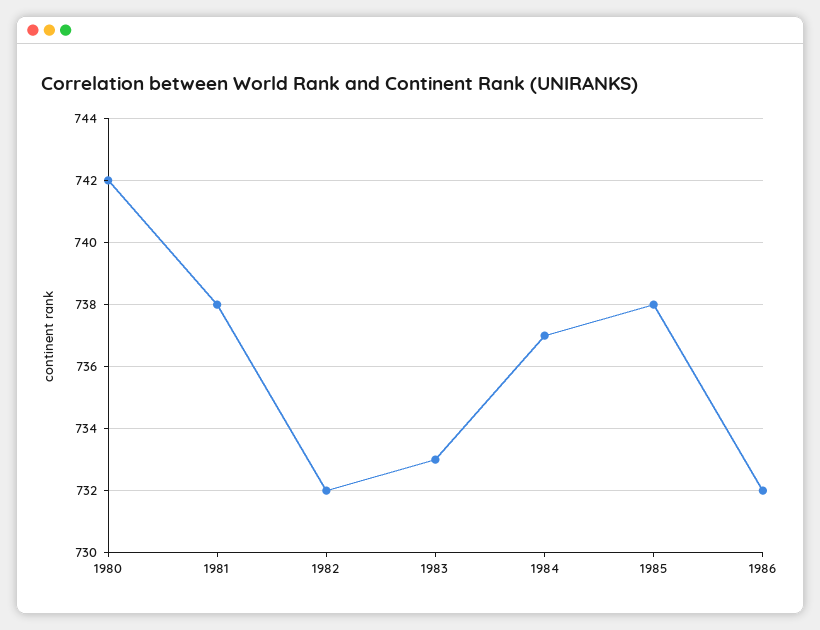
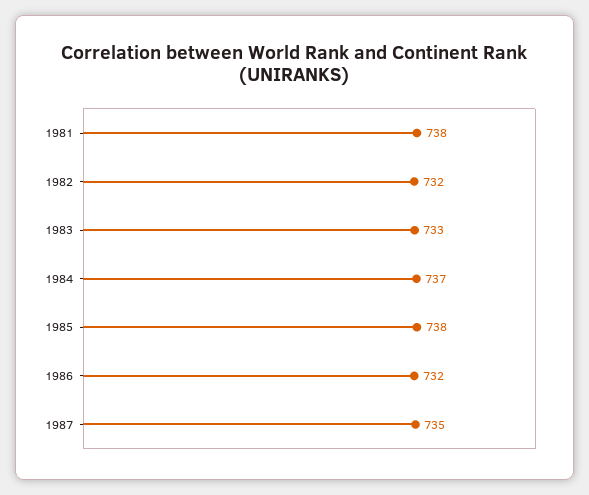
1980: 742 -> none
1987: none -> 735

